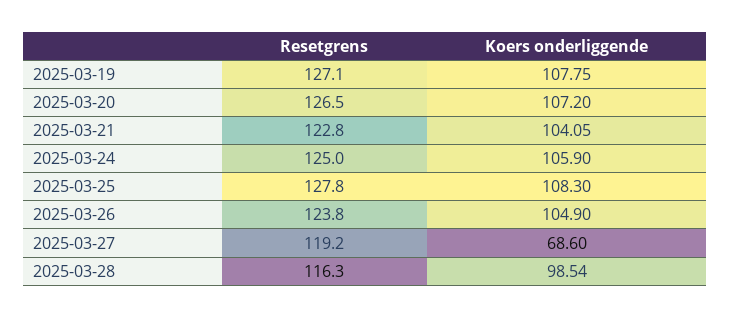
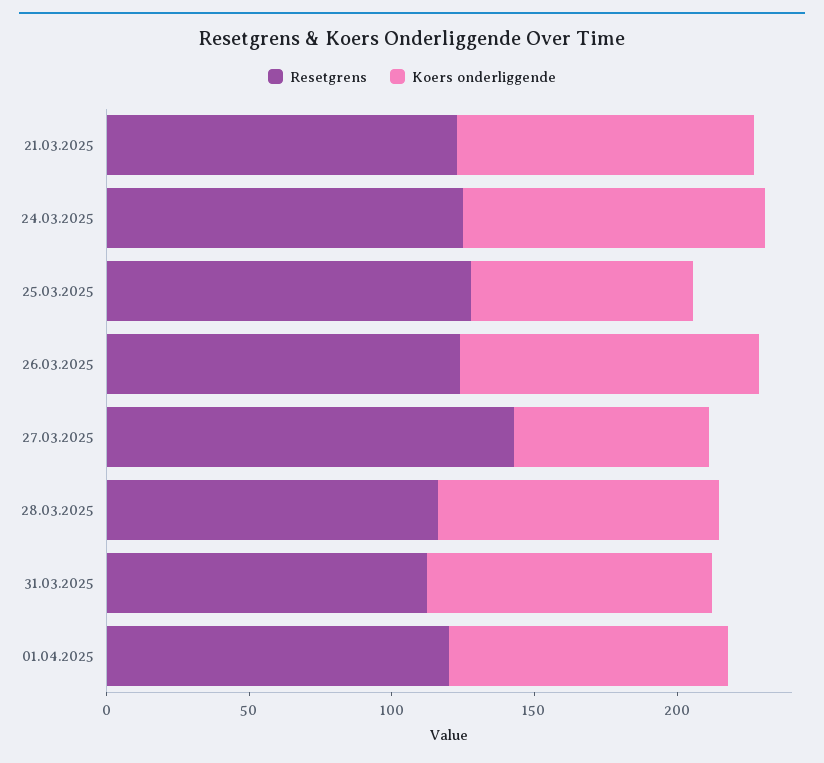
Resetgrens, 2025-03-19: 127.1 -> none
Koers onderliggende, 2025-03-19: 107.75 -> none
Resetgrens, 2025-03-20: 126.5 -> none
Koers onderliggende, 2025-03-20: 107.2 -> none
Koers onderliggende, 2025-03-25: 108.3 -> 80
Resetgrens, 2025-03-27: 119.2 -> 140
Resetgrens, 31.03.2025: none -> 110
Koers onderliggende, 31.03.2025: none -> 100
Resetgrens, 01.04.2025: none -> 120
Koers onderliggende, 01.04.2025: none -> 100

